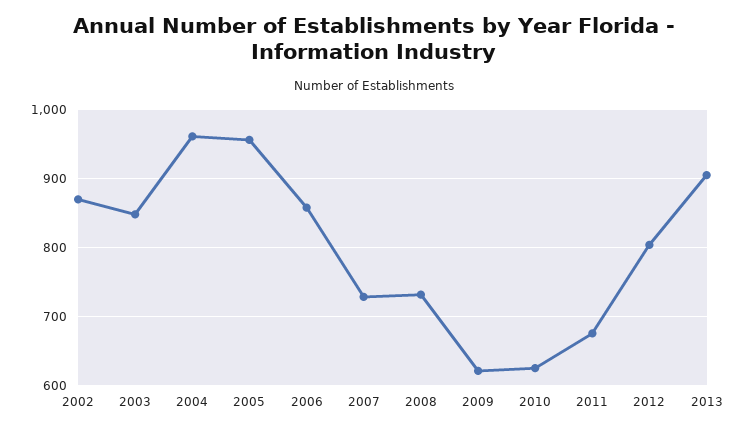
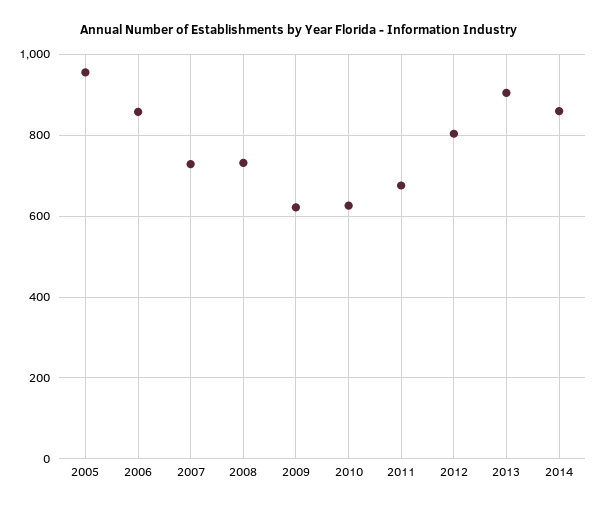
2002: 870 -> none
2003: 850 -> none
2004: 960 -> none
2014: none -> 860

